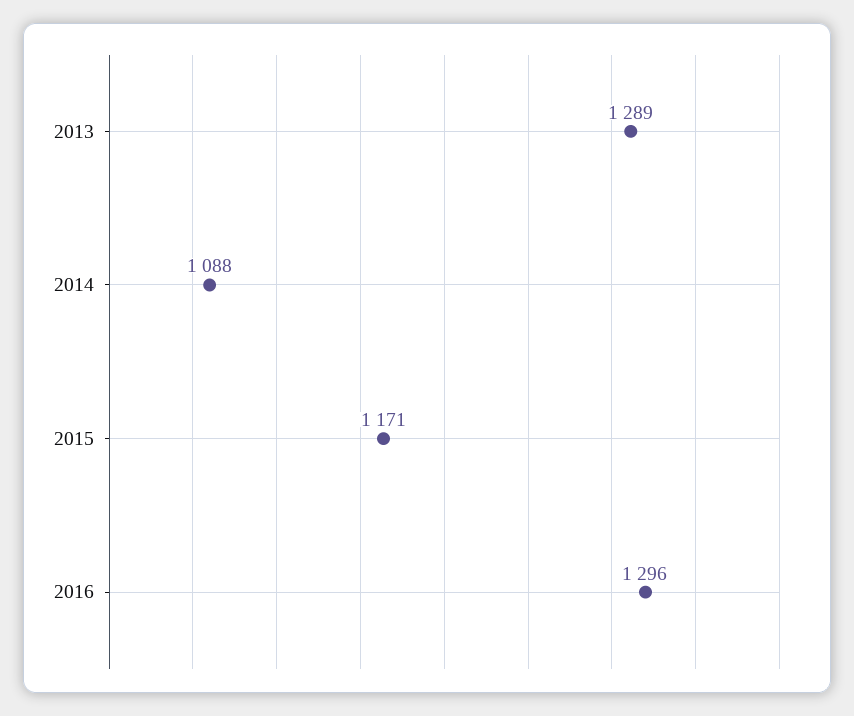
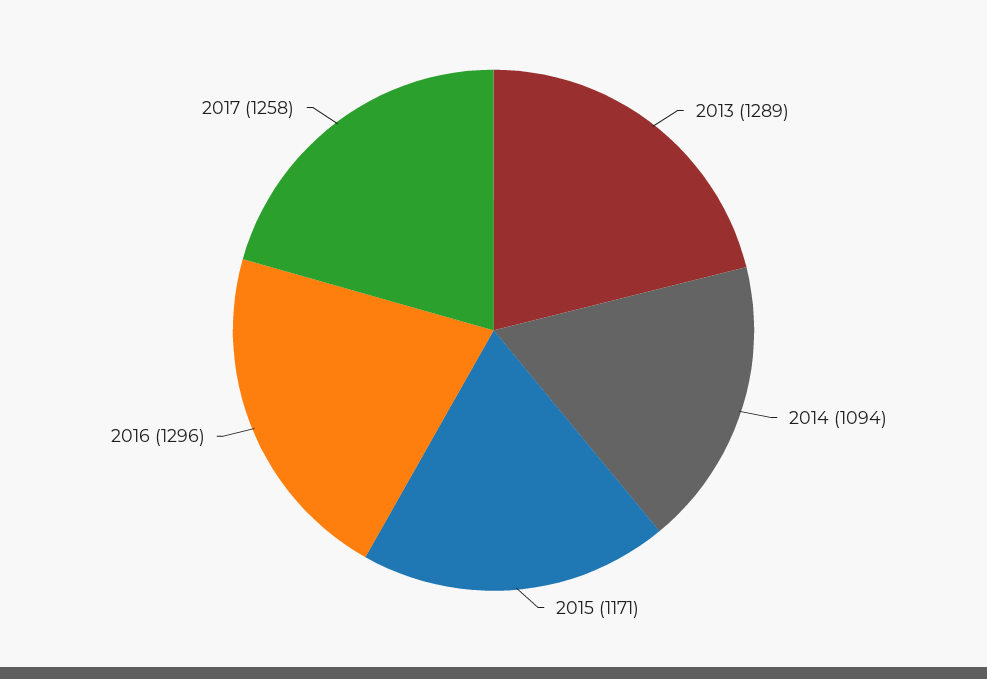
2014: 1088 -> 1094
2017: none -> 1258

